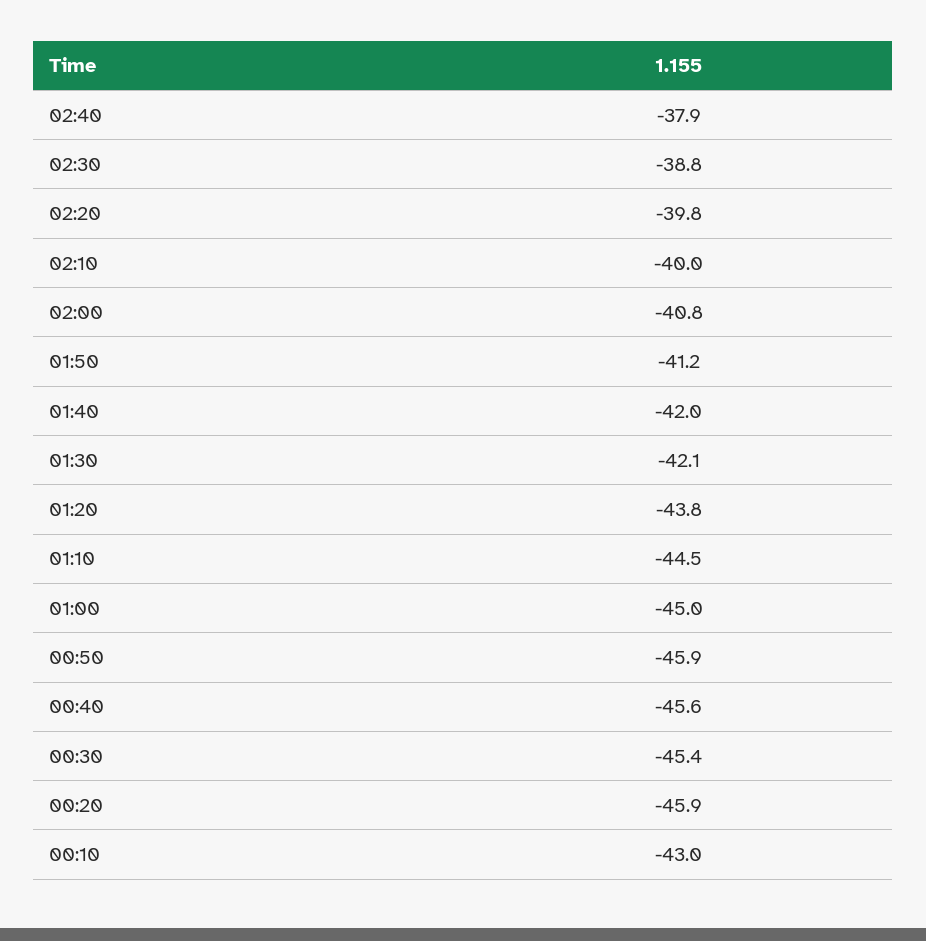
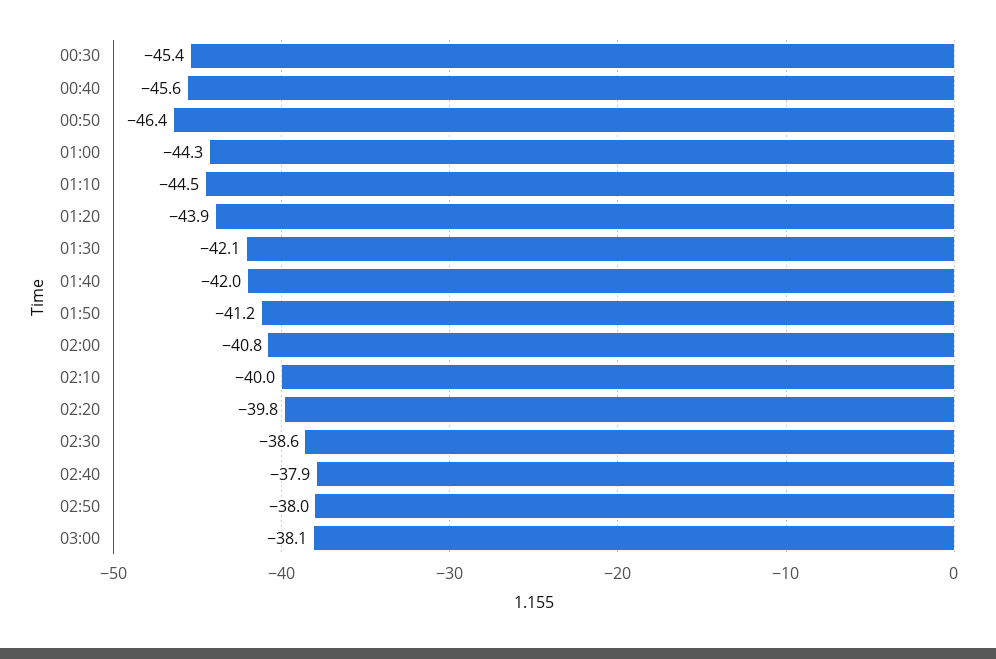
02:30: -38.8 -> -38.6
01:20: -43.8 -> -43.9
01:00: -45 -> -44.3
00:50: -45.9 -> -46.4
00:20: -45.9 -> none
00:10: -43 -> none
02:50: none -> -38
03:00: none -> -38.1

